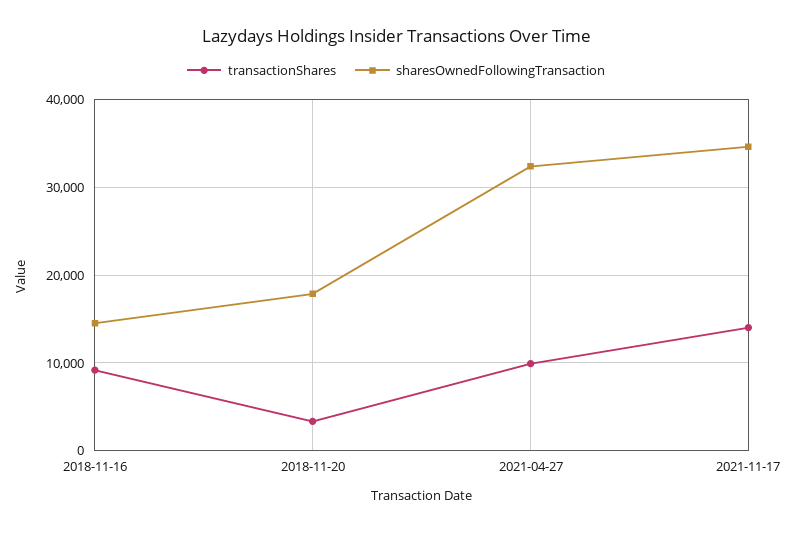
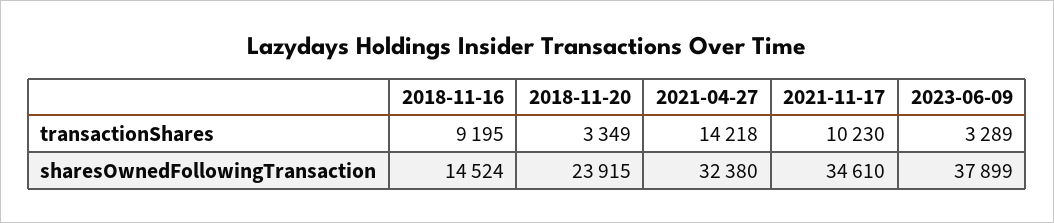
sharesOwnedFollowingTransaction, 2018-11-20: 18000 -> 23915
transactionShares, 2021-04-27: 10000 -> 14218
transactionShares, 2021-11-17: 14000 -> 10230
transactionShares, 2023-06-09: none -> 3289
sharesOwnedFollowingTransaction, 2023-06-09: none -> 37899

